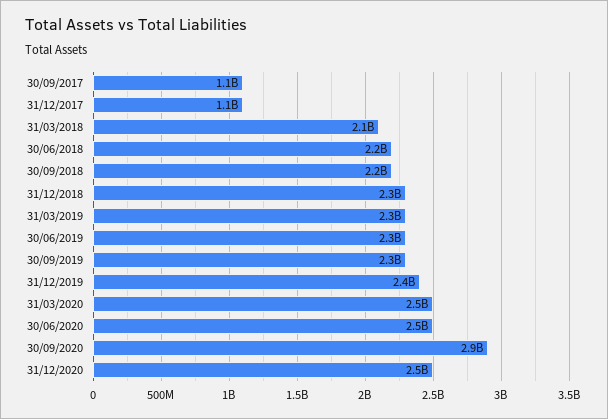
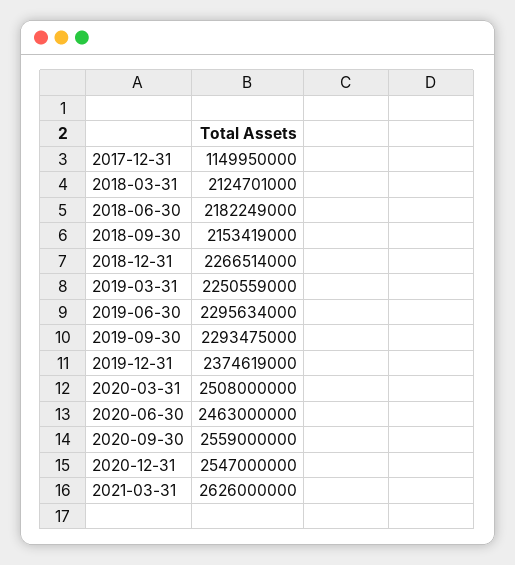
30/09/2017: 1100000000 -> none
30/09/2020: 2900000000 -> 2559000000
2021-03-31: none -> 2626000000

